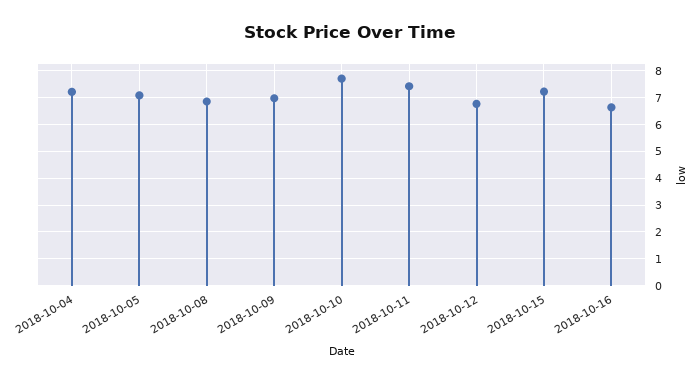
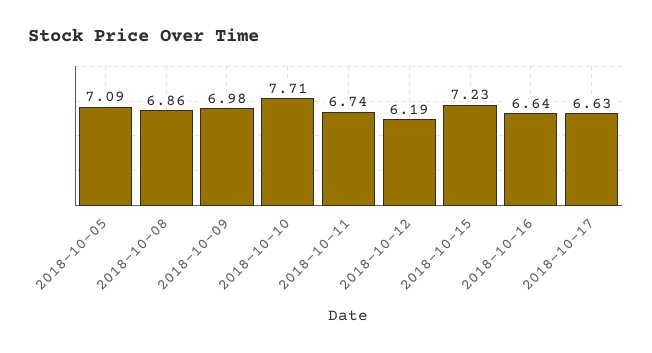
2018-10-04: 7.25 -> none
2018-10-11: 7.5 -> 6.74
2018-10-12: 6.75 -> 6.19
2018-10-17: none -> 6.63

